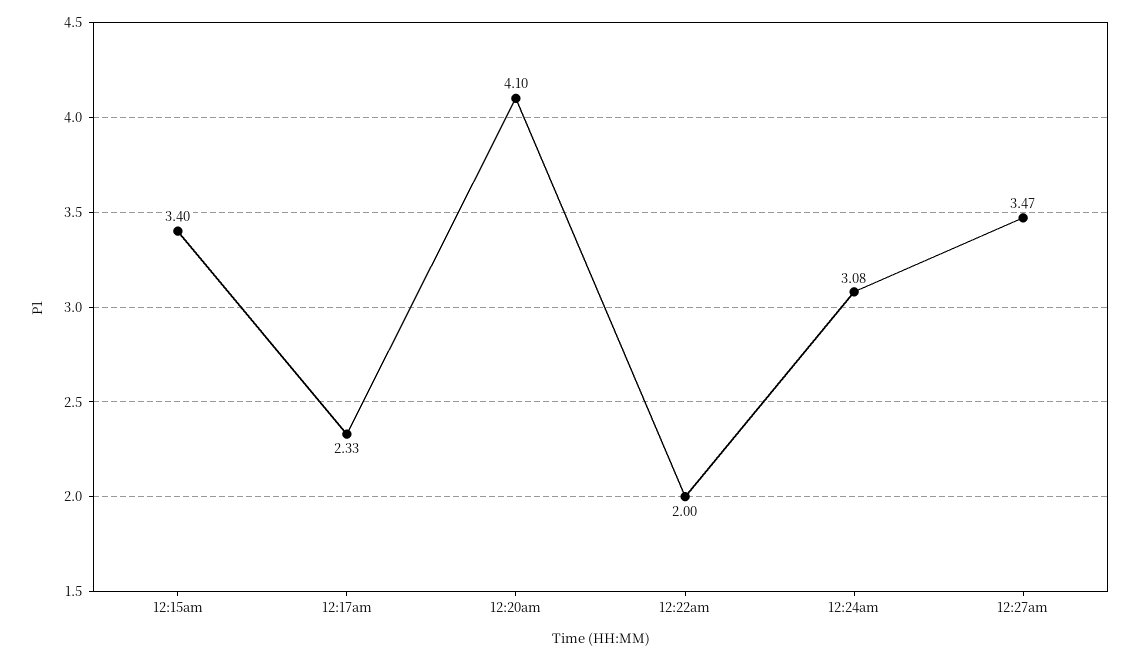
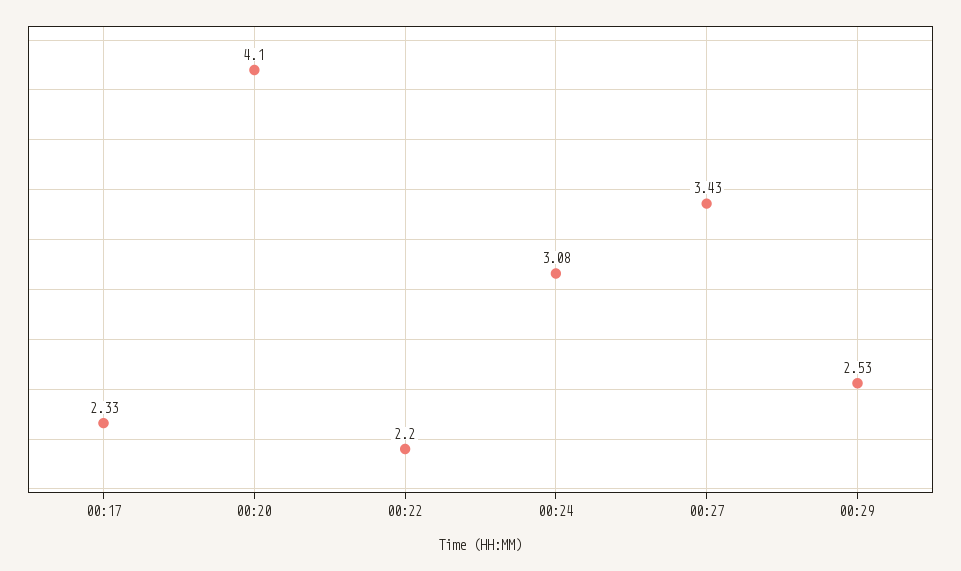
12:15am: 3.4 -> none
12:22am: 2 -> 2.2
12:27am: 3.47 -> 3.43
00:29: none -> 2.53

